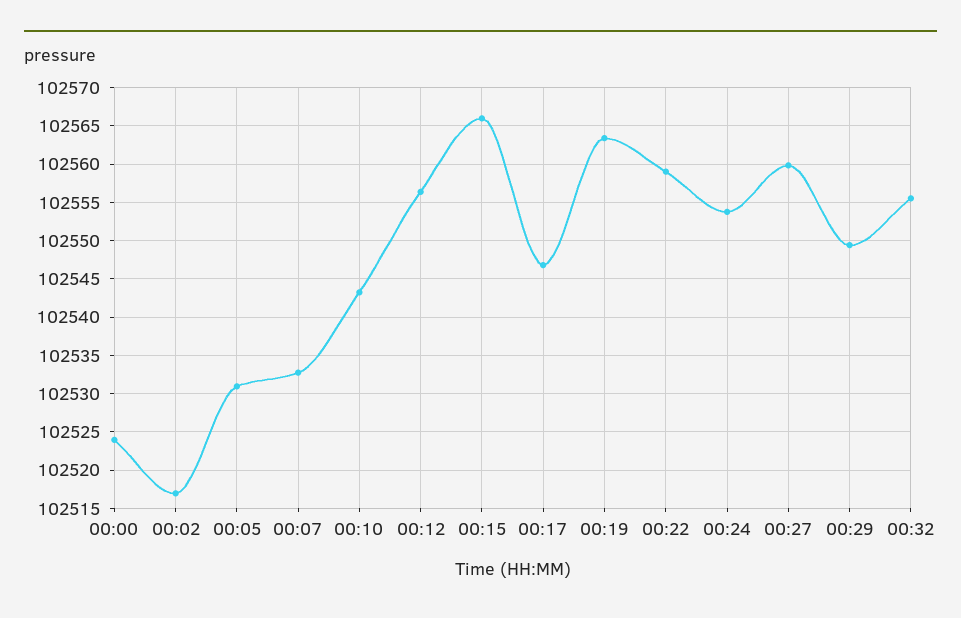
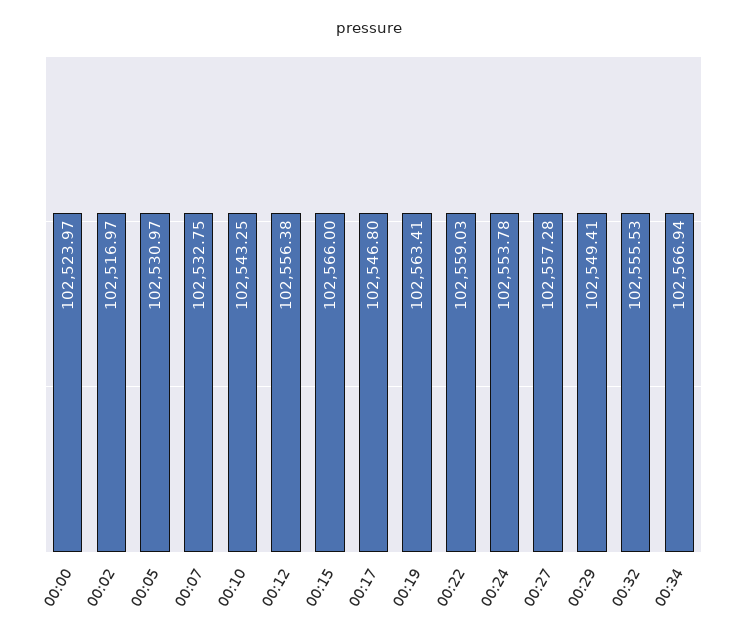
00:27: 102560 -> 102557.28
00:34: none -> 102566.94

